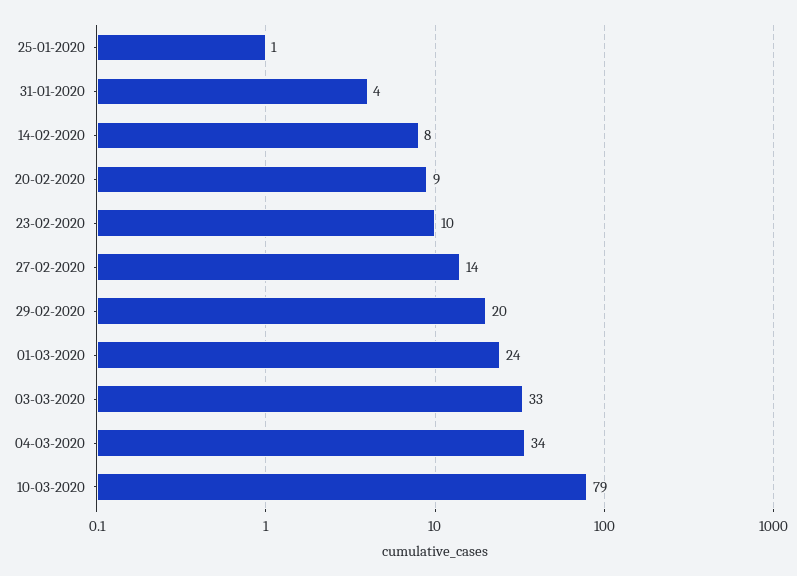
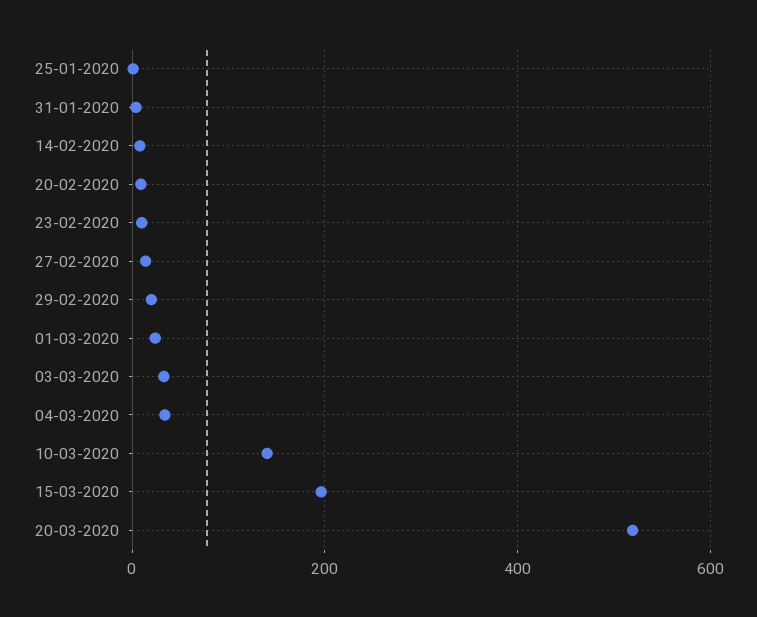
10-03-2020: 79 -> 140
15-03-2020: none -> 200
20-03-2020: none -> 520

